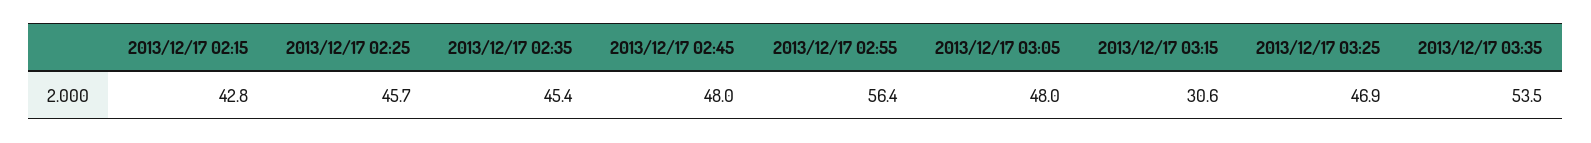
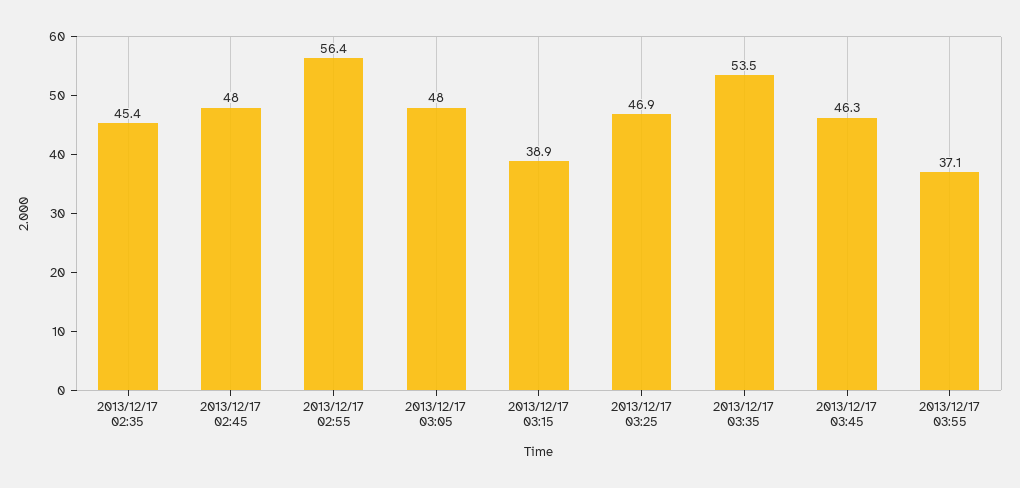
2013/12/17 02:15: 42.8 -> none
2013/12/17 02:25: 45.7 -> none
2013/12/17 03:15: 30.6 -> 38.9
2013/12/17 03:45: none -> 46.3
2013/12/17 03:55: none -> 37.1

